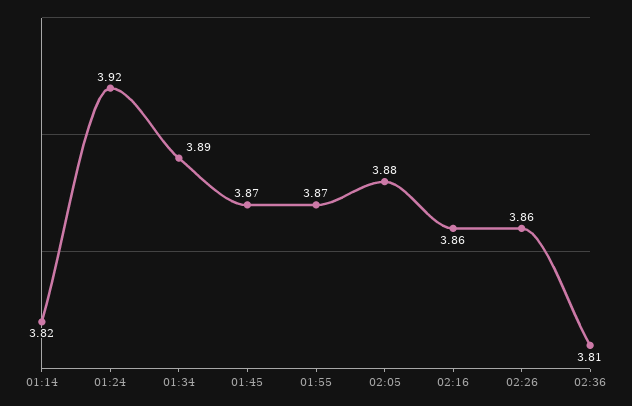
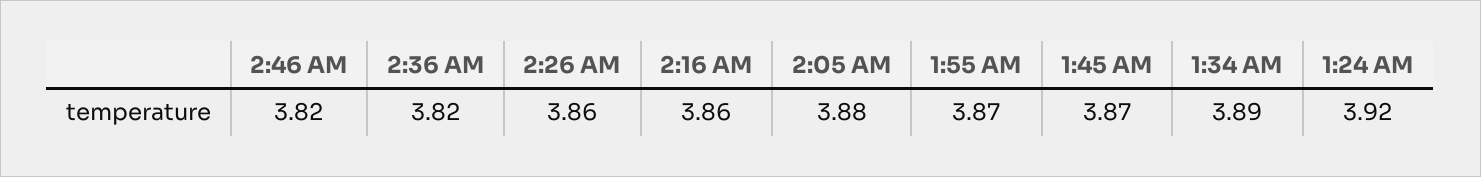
01:14: 3.82 -> none
02:36: 3.81 -> 3.82
2:46 AM: none -> 3.82

